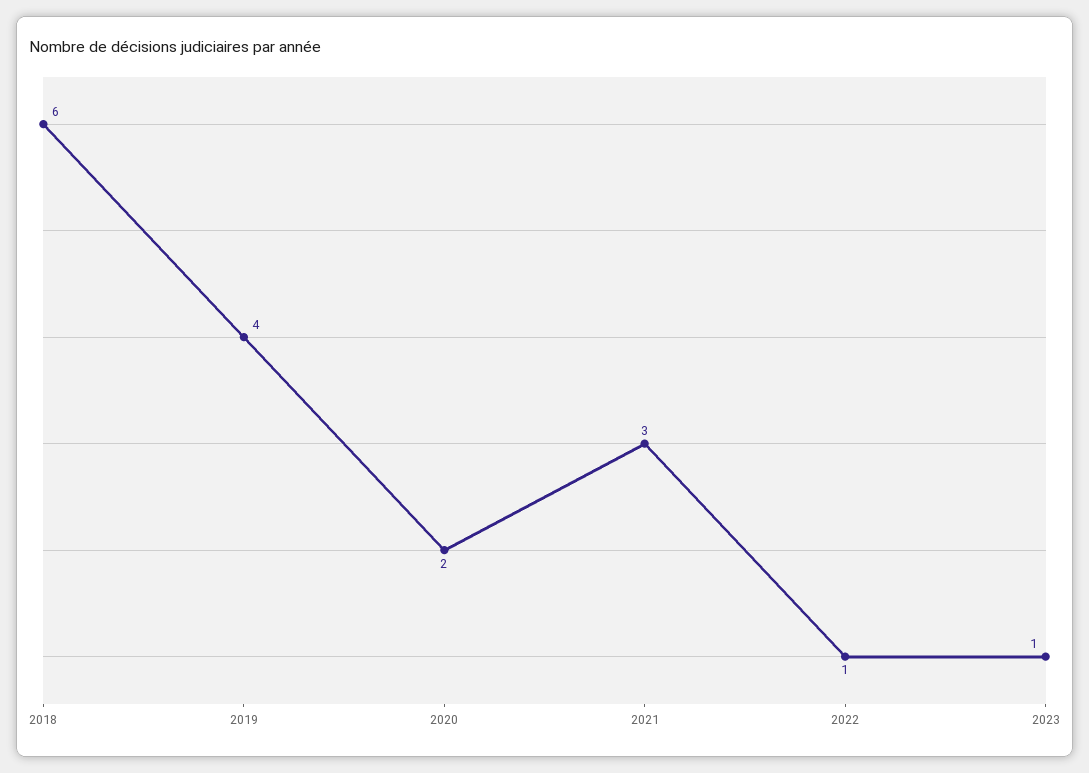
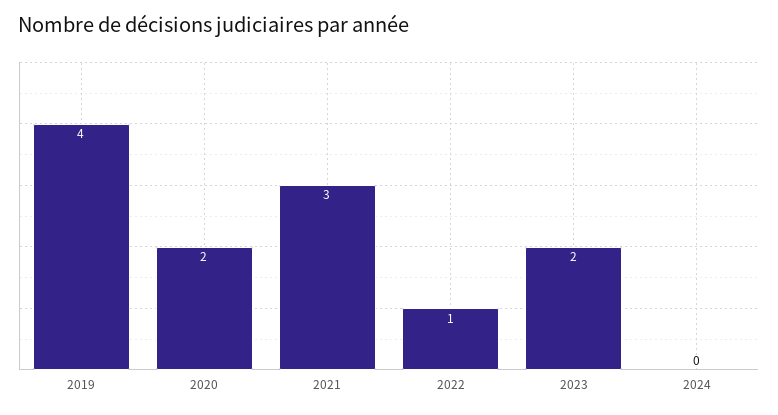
2018: 6 -> none
2023: 1 -> 2
2024: none -> 0

